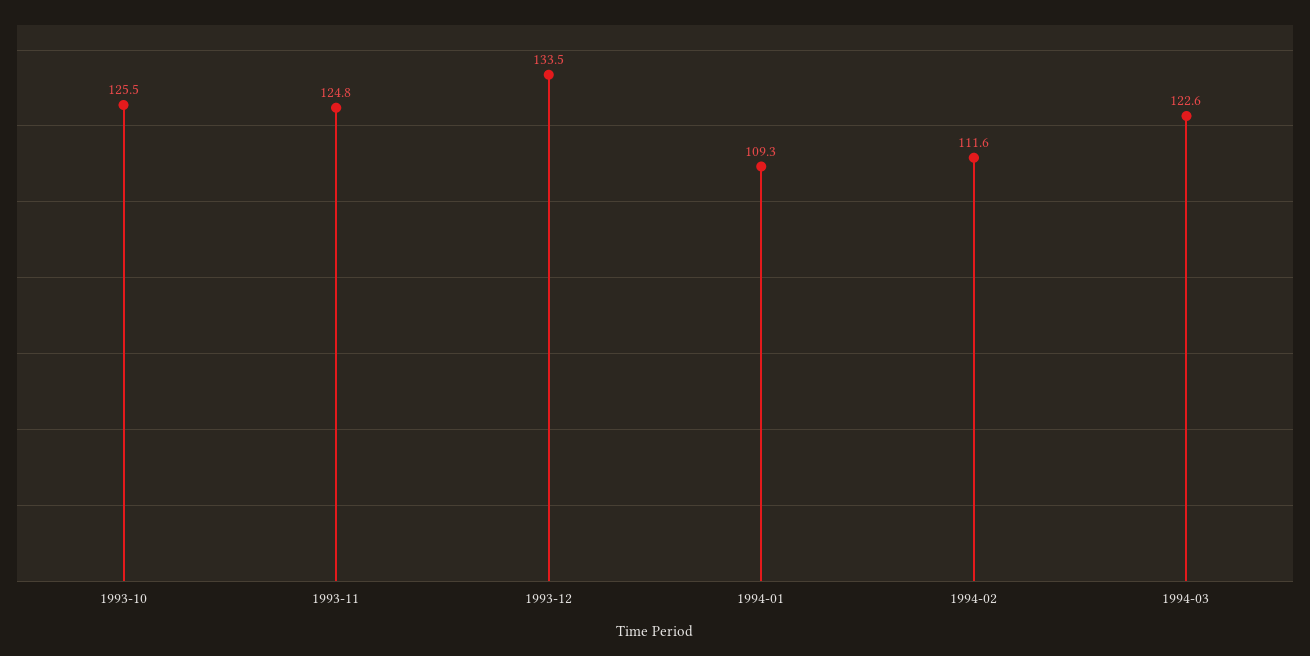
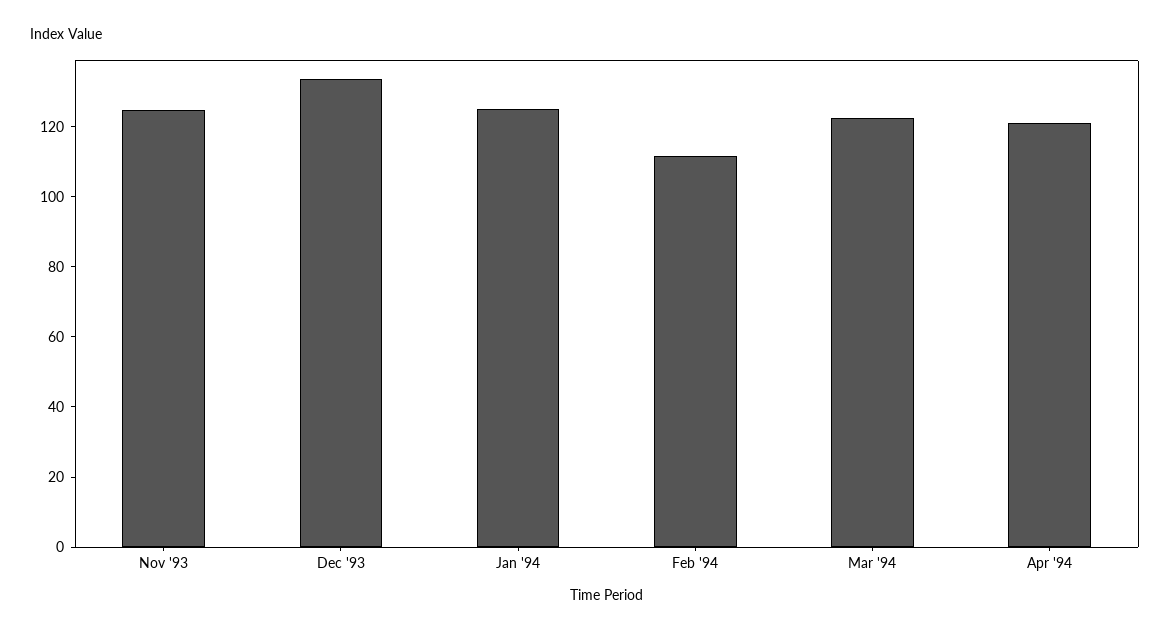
1993-10: 125.5 -> none
1994-01: 109.3 -> 125
Apr '94: none -> 120

